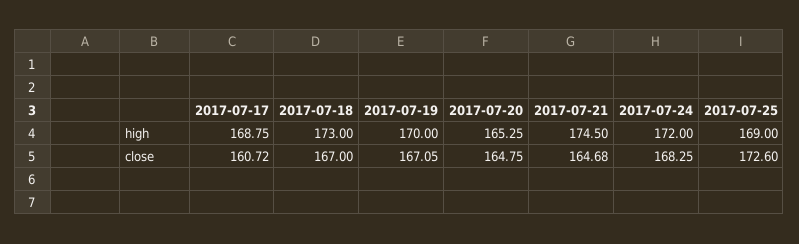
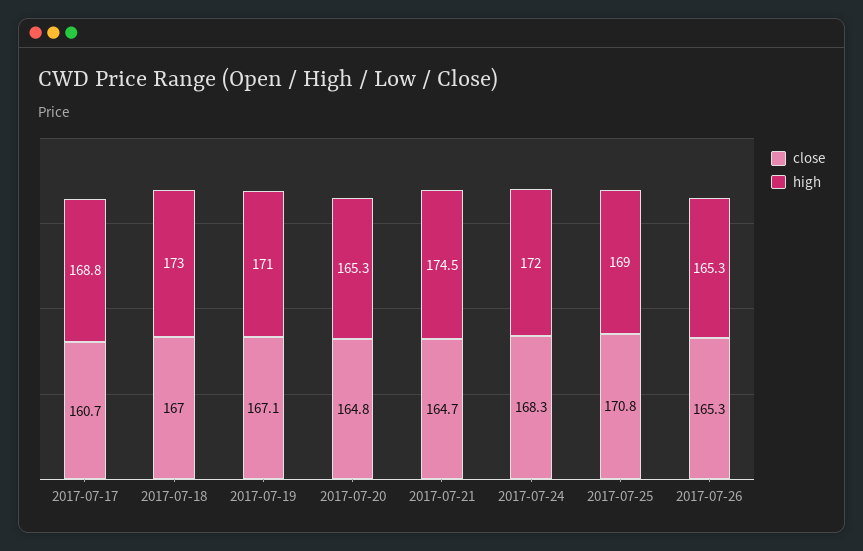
high, 2017-07-19: 170 -> 171
close, 2017-07-25: 172.6 -> 170.8
close, 2017-07-26: none -> 165.3
high, 2017-07-26: none -> 165.3

